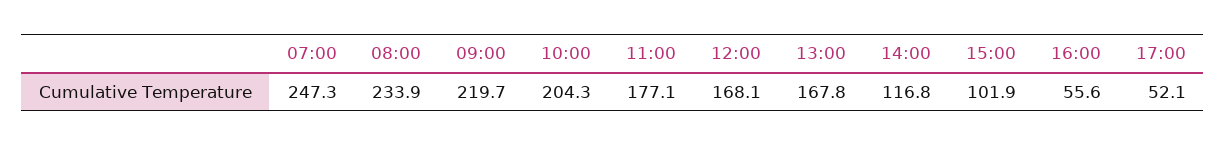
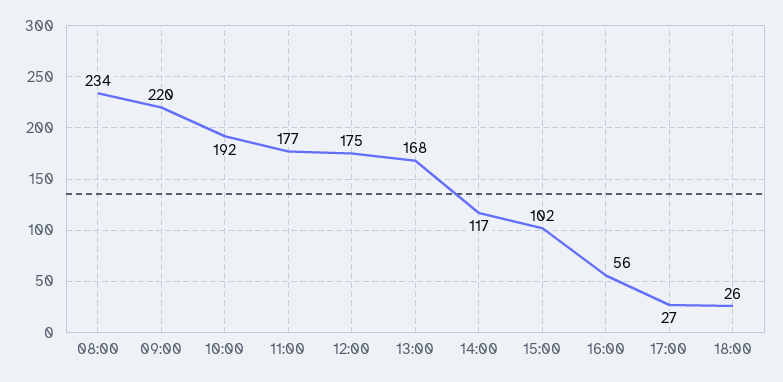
07:00: 247.3 -> none
10:00: 204.3 -> 192
12:00: 168.1 -> 175
17:00: 52.1 -> 27
18:00: none -> 26

